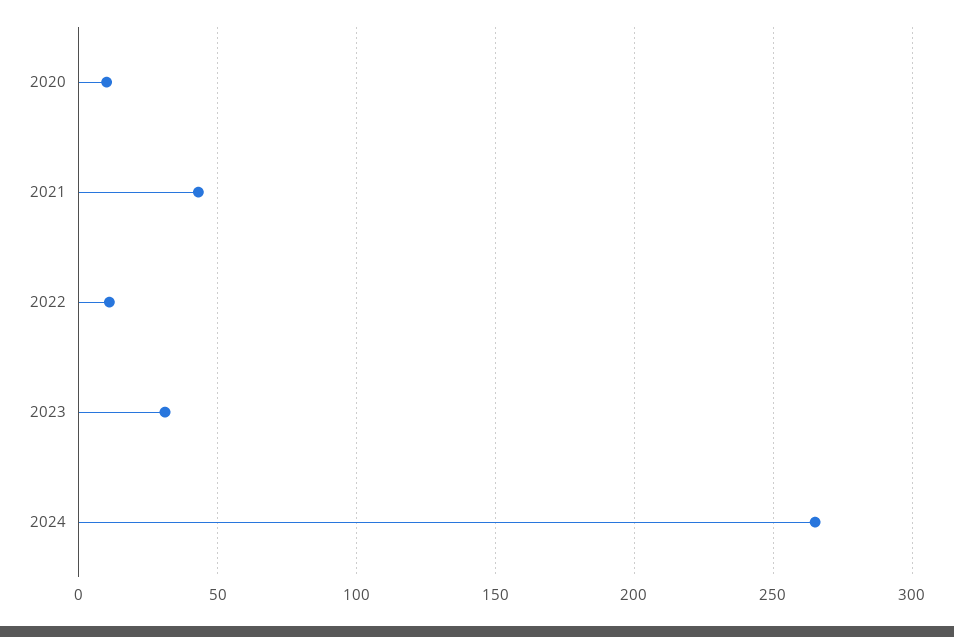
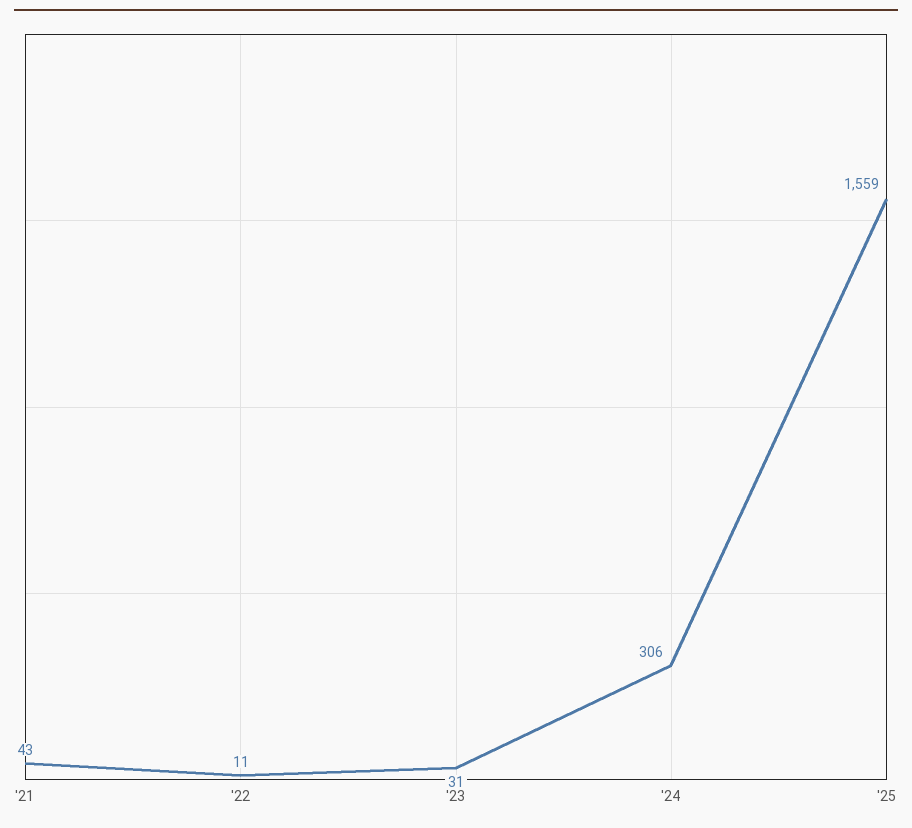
2020: 10 -> none
2024: 265 -> 306
'25: none -> 1559

